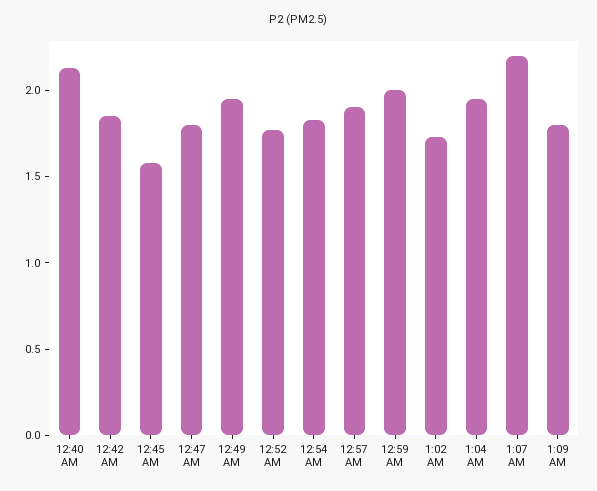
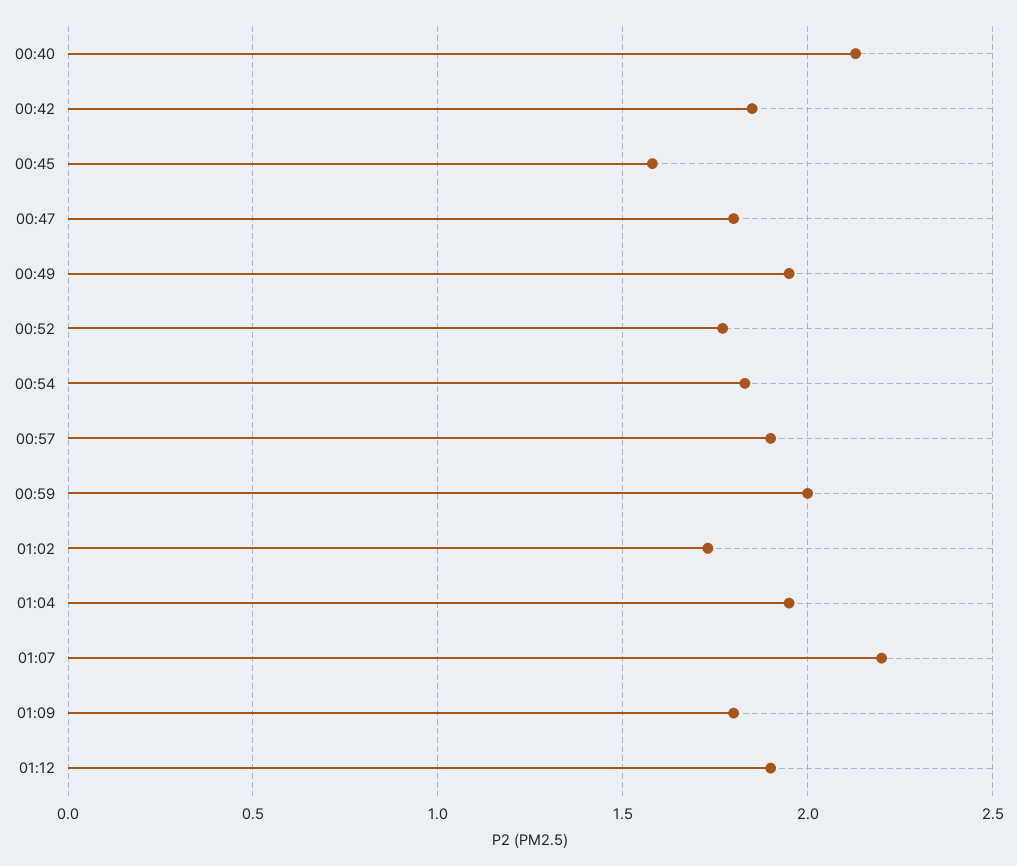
01:12: none -> 1.9

